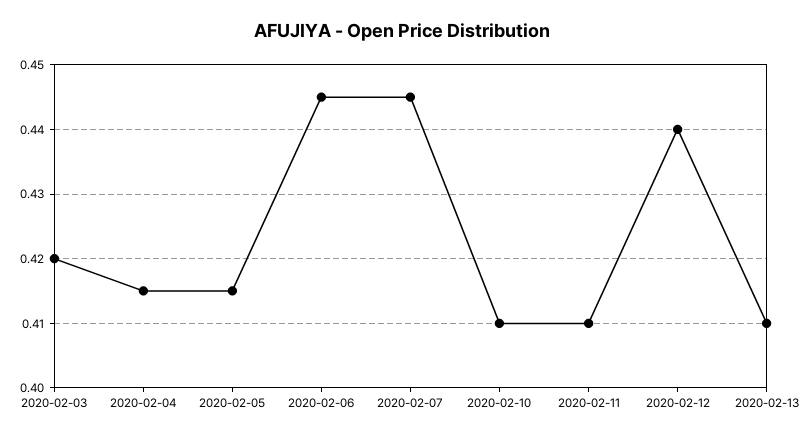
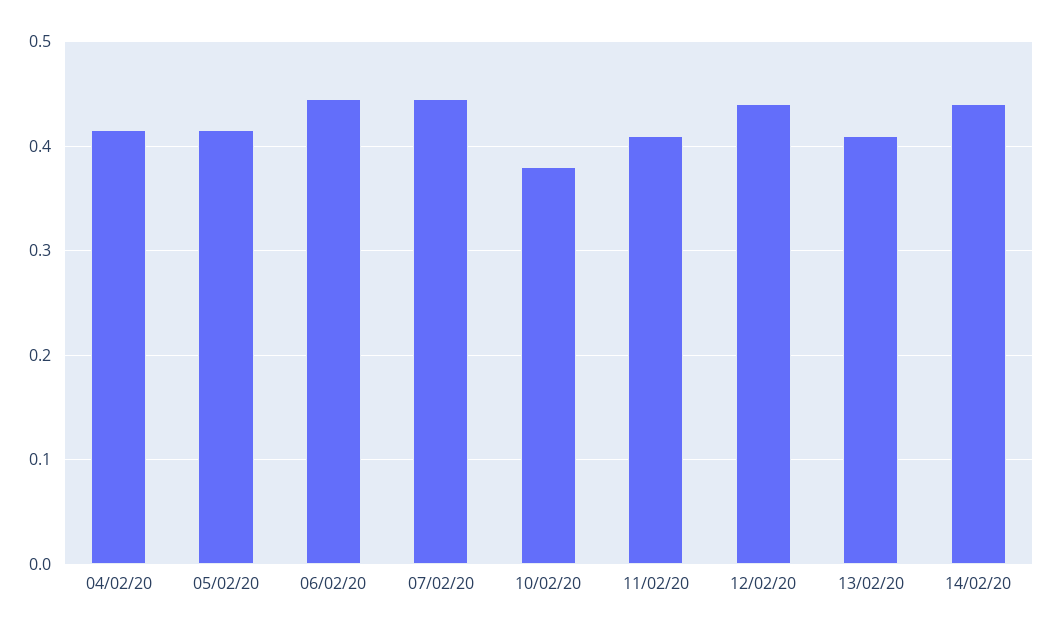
2020-02-03: 0.42 -> none
2020-02-10: 0.41 -> 0.38
14/02/20: none -> 0.44

